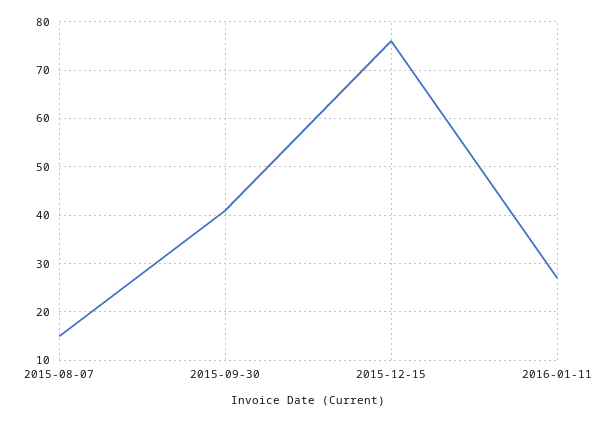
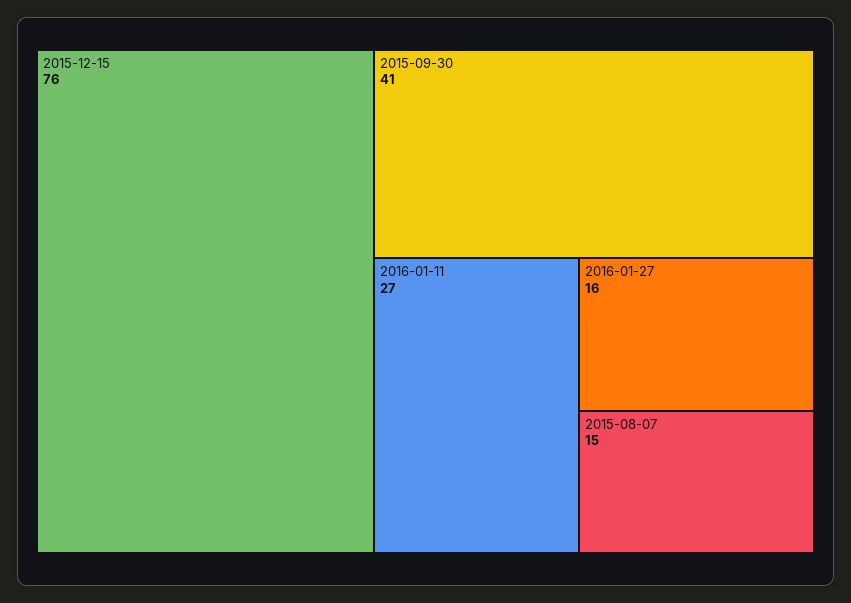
2016-01-27: none -> 16

